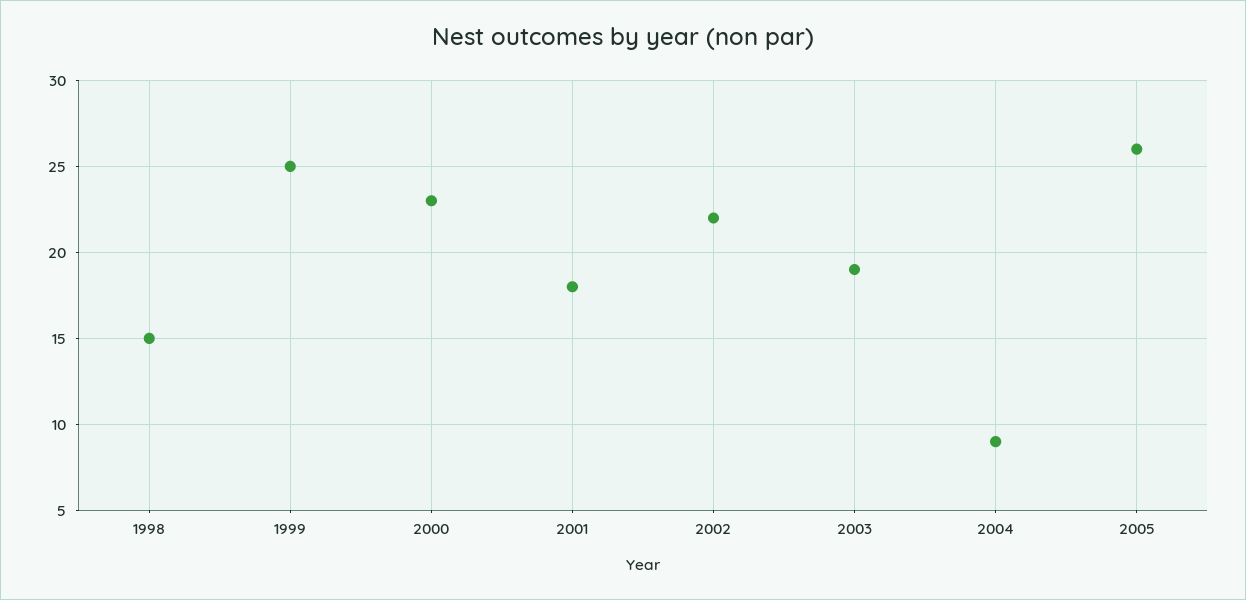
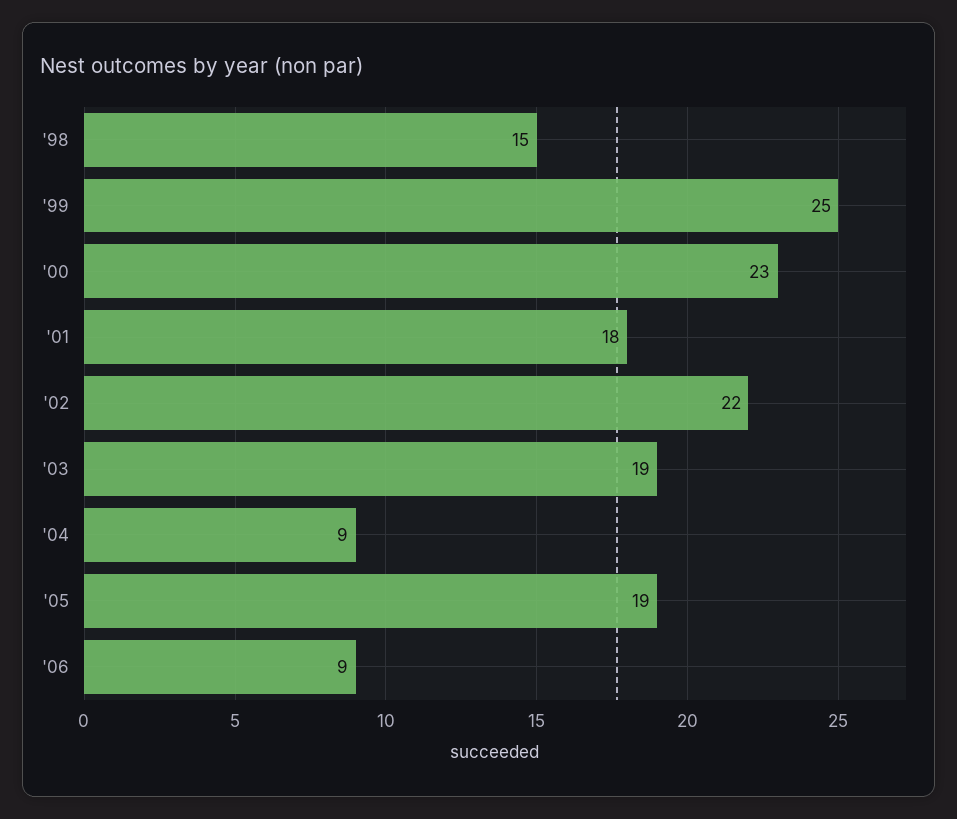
2005: 26 -> 19
'06: none -> 9

